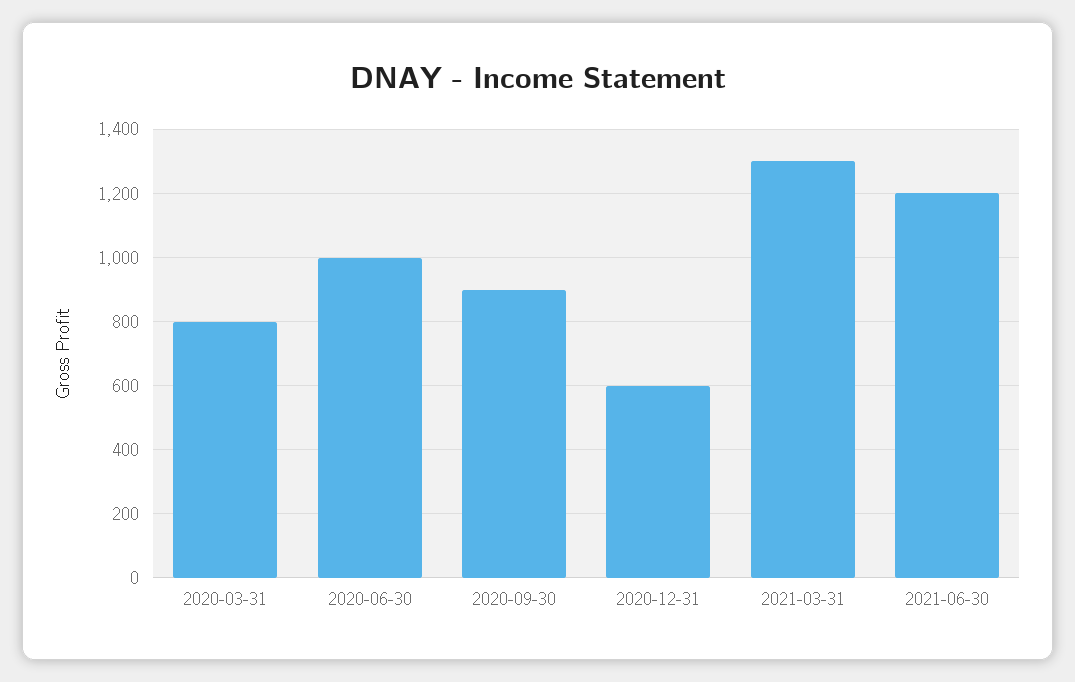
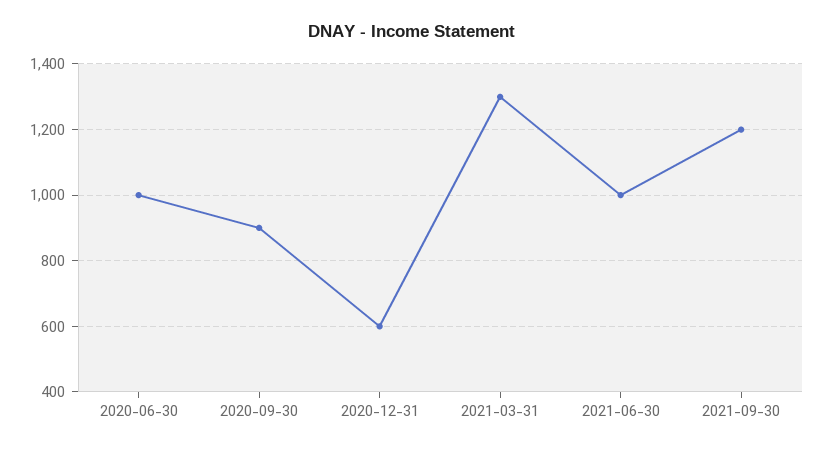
2020-03-31: 800 -> none
2021-06-30: 1200 -> 1000
2021-09-30: none -> 1200

